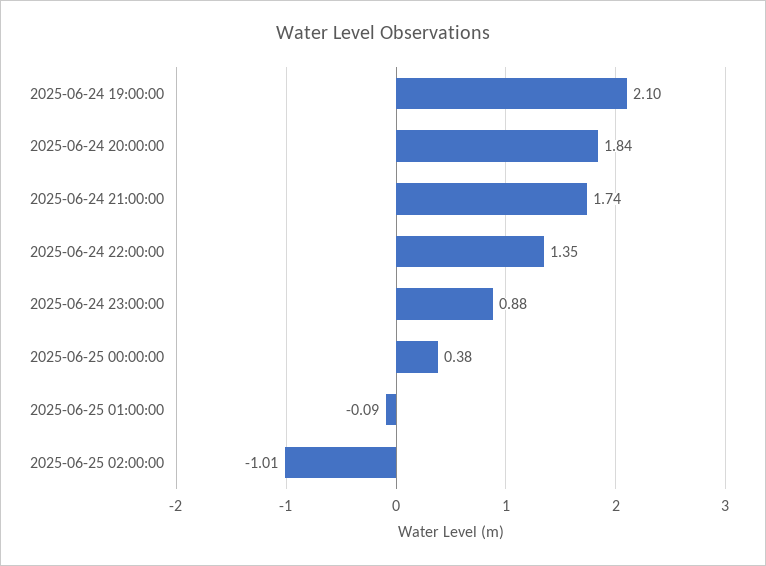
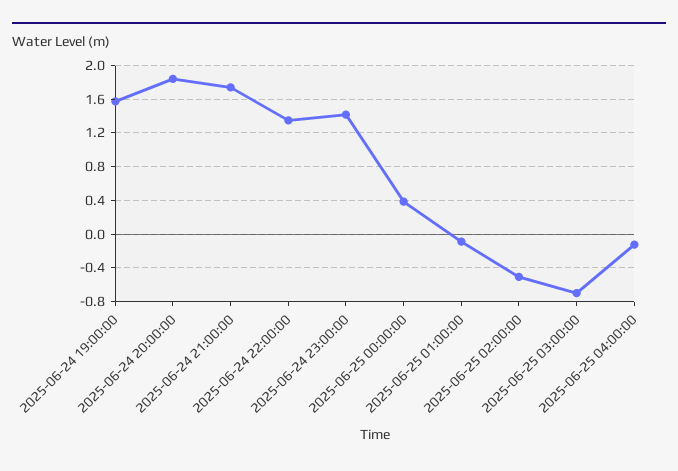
2025-06-24 19:00:00: 2.1 -> 1.6
2025-06-24 23:00:00: 0.88 -> 1.4
2025-06-25 02:00:00: -1.01 -> -0.5
2025-06-25 03:00:00: none -> -0.7
2025-06-25 04:00:00: none -> -0.1

